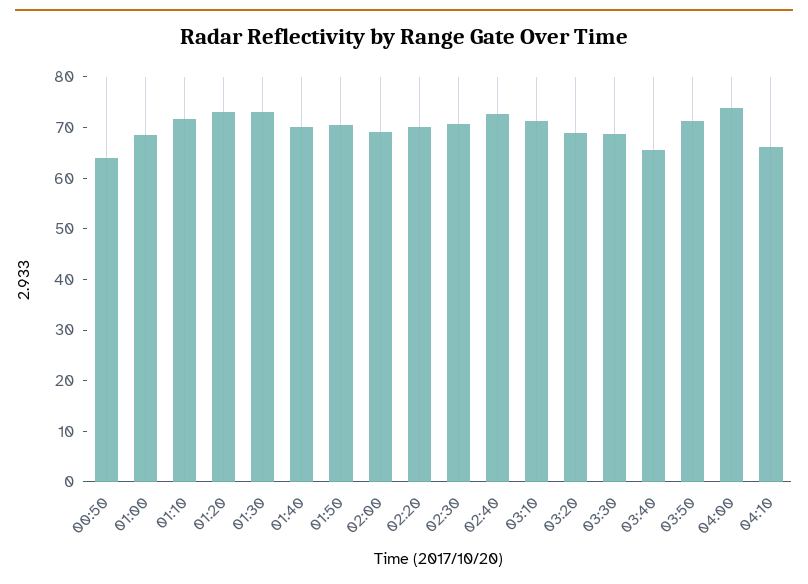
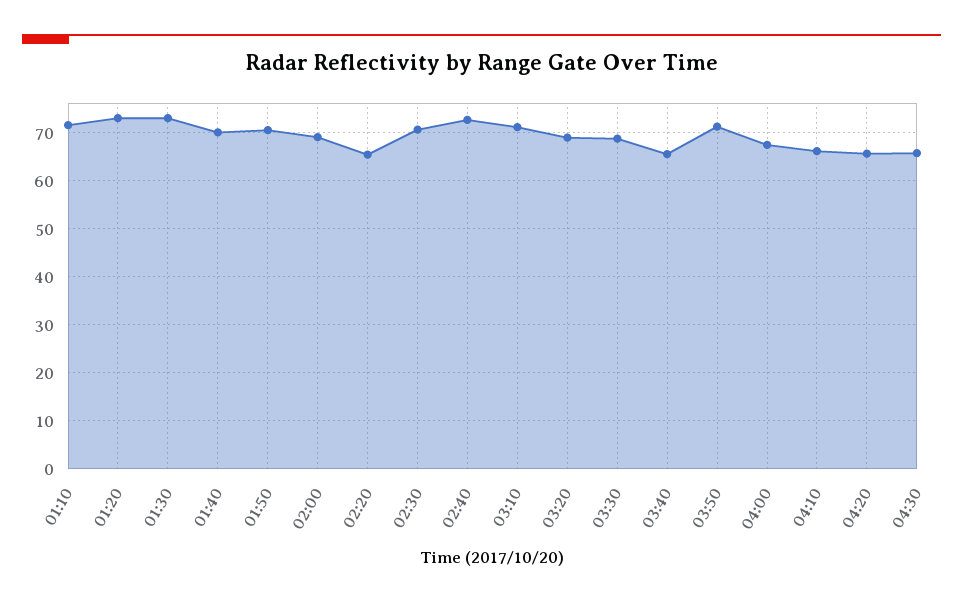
00:50: 64 -> none
01:00: 68 -> none
02:20: 70 -> 66
04:00: 74 -> 68
04:20: none -> 66
04:30: none -> 66

